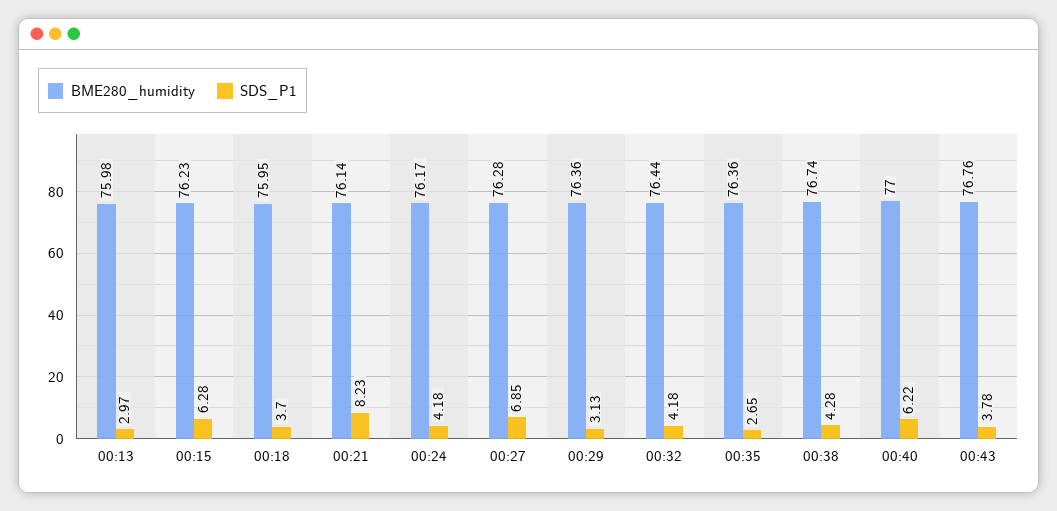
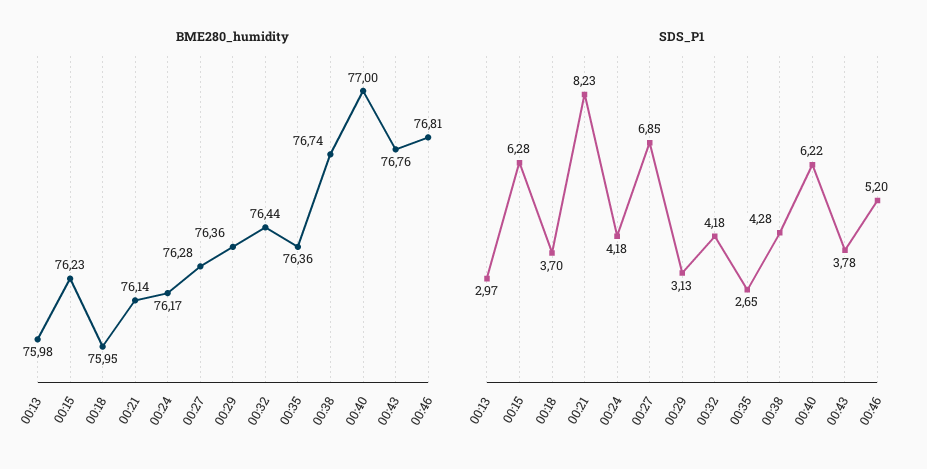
BME280_humidity, 00:46: none -> 76.81
SDS_P1, 00:46: none -> 5.2

